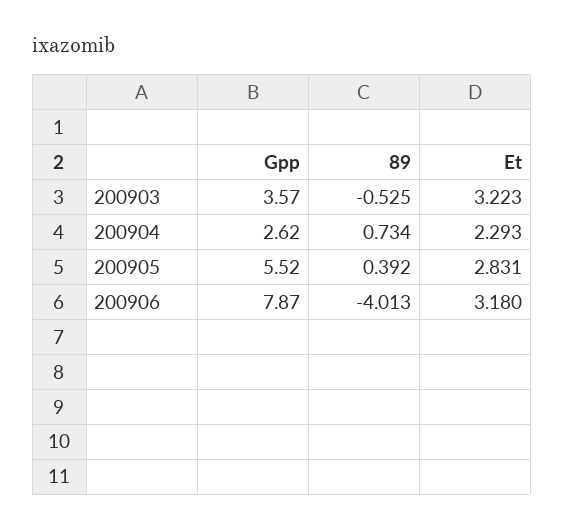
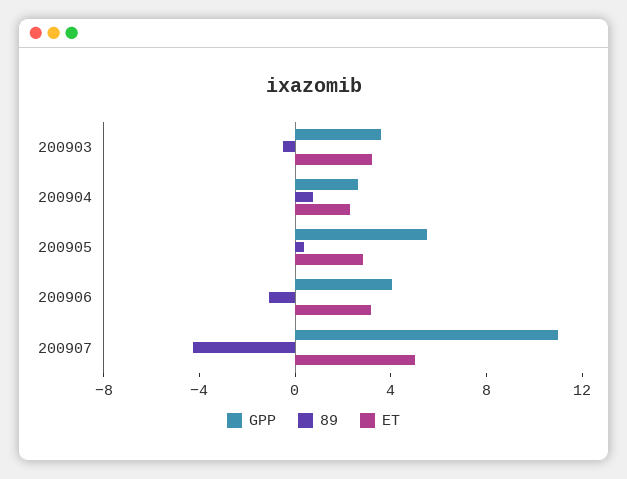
Gpp, 200906: 7.87 -> 4
89, 200906: -4.013 -> -1
Gpp, 200907: none -> 11
89, 200907: none -> -4
Et, 200907: none -> 5

